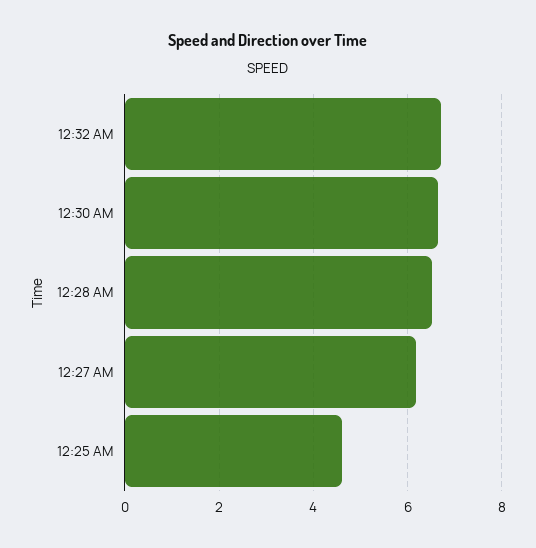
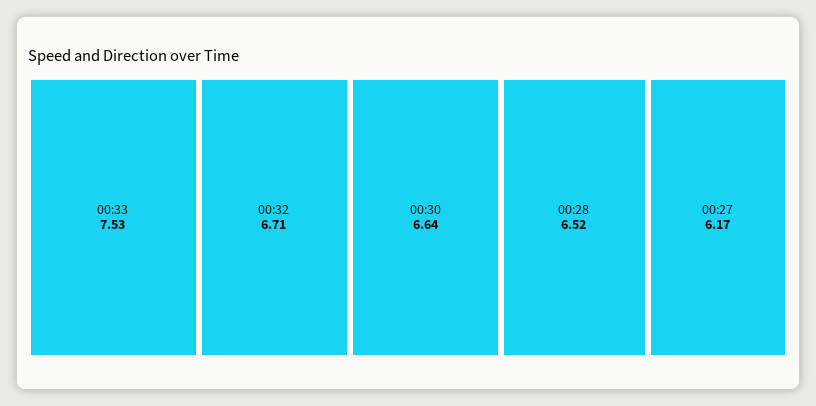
12:25 AM: 4.6 -> none
00:33: none -> 7.53

